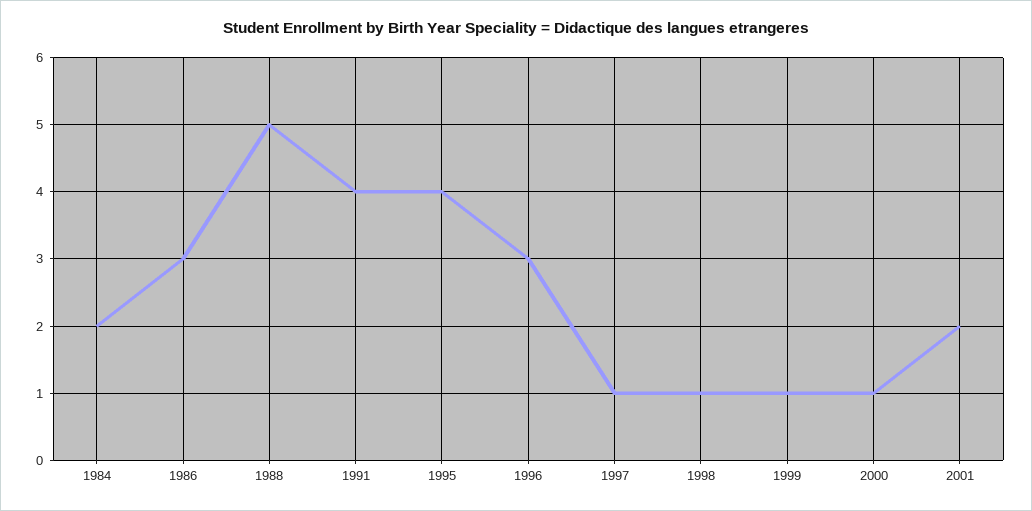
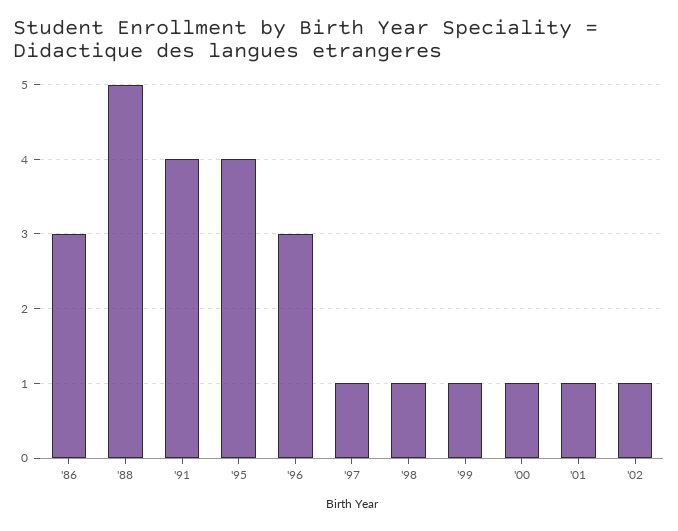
1984: 2 -> none
2001: 2 -> 1
'02: none -> 1

